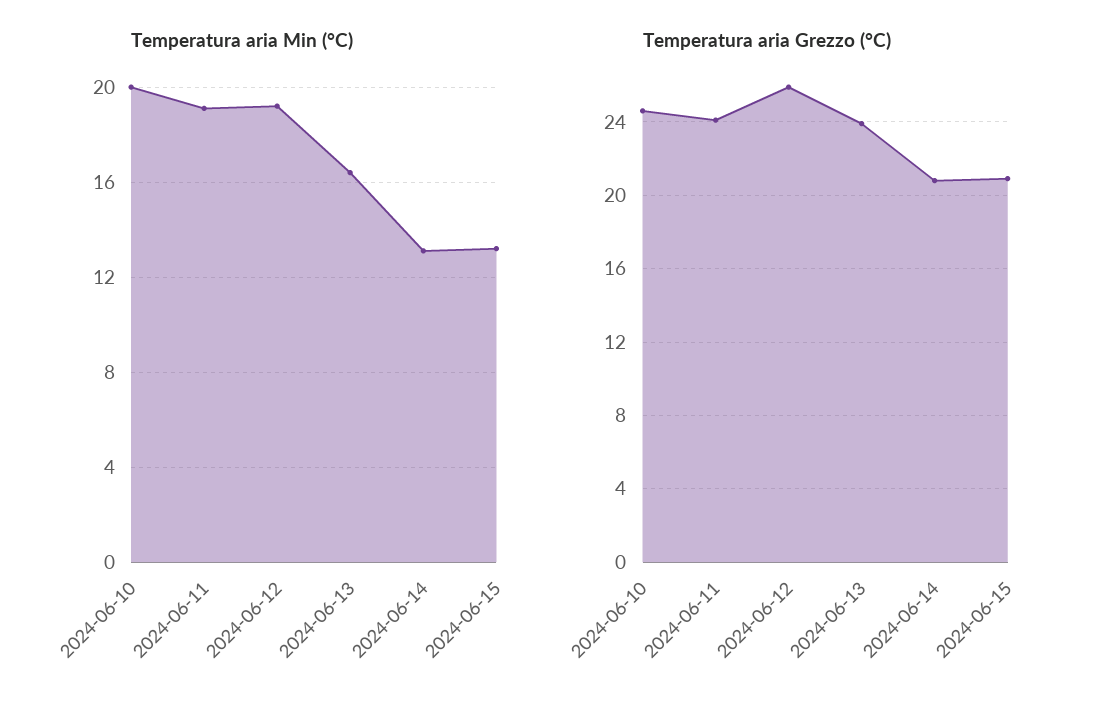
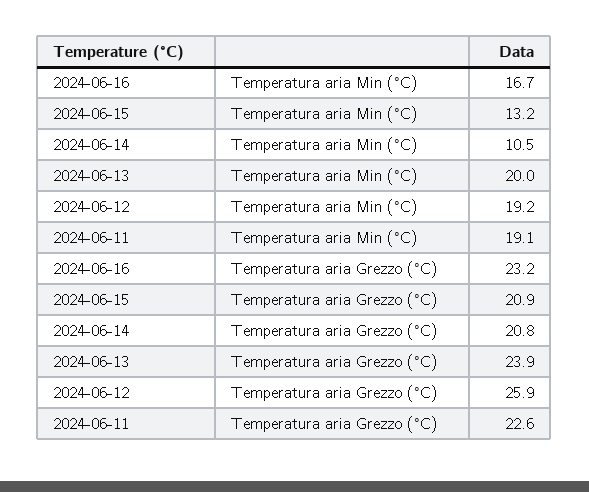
Temperatura aria Min (°C), 2024-06-10: 20 -> none
Temperatura aria Min (°C), 2024-06-13: 16.5 -> 20
Temperatura aria Min (°C), 2024-06-14: 13 -> 10.5
Temperatura aria Grezzo (°C), 2024-06-10: 24.5 -> none
Temperatura aria Grezzo (°C), 2024-06-11: 24 -> 22.6
Temperatura aria Min (°C), 2024-06-16: none -> 16.7
Temperatura aria Grezzo (°C), 2024-06-16: none -> 23.2

